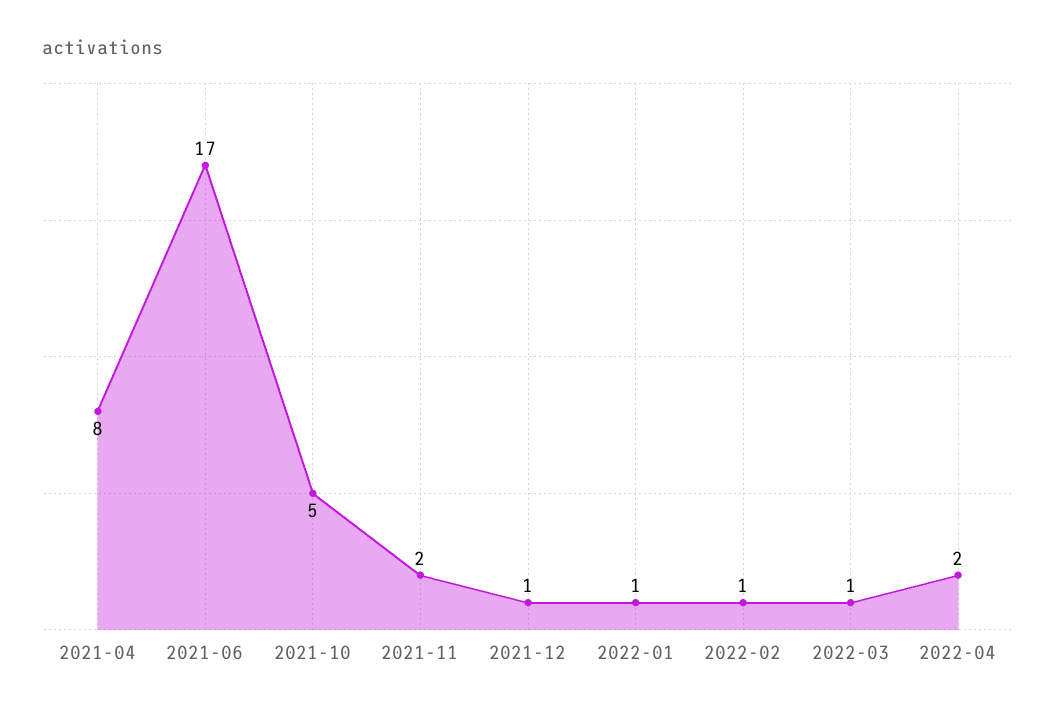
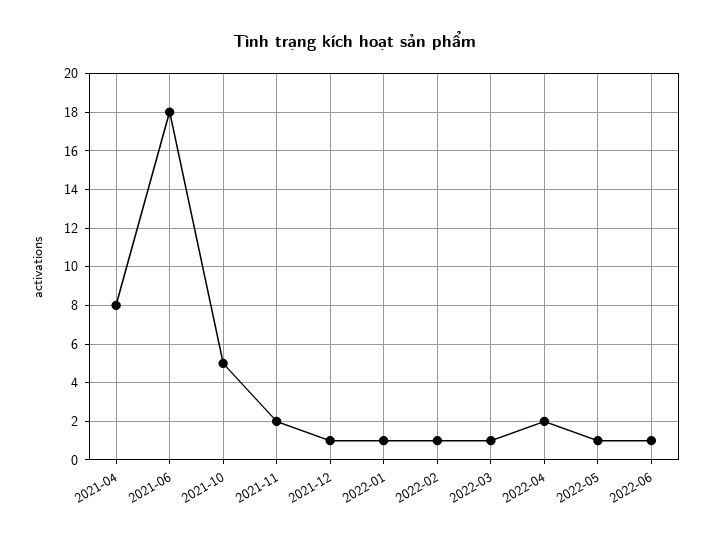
2021-06: 17 -> 18
2022-05: none -> 1
2022-06: none -> 1

